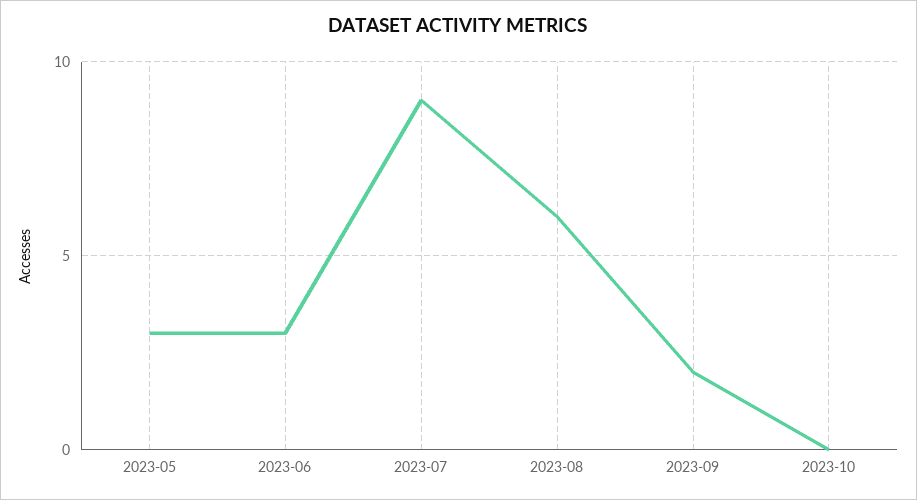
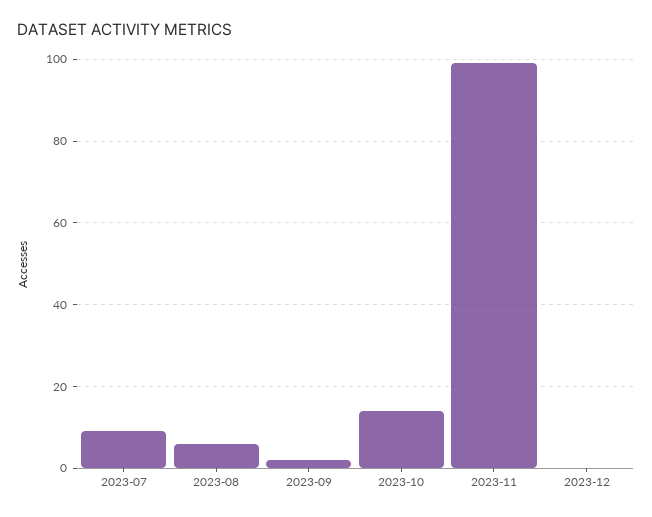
2023-05: 3 -> none
2023-06: 3 -> none
2023-10: 0 -> 15
2023-11: none -> 100
2023-12: none -> 0

